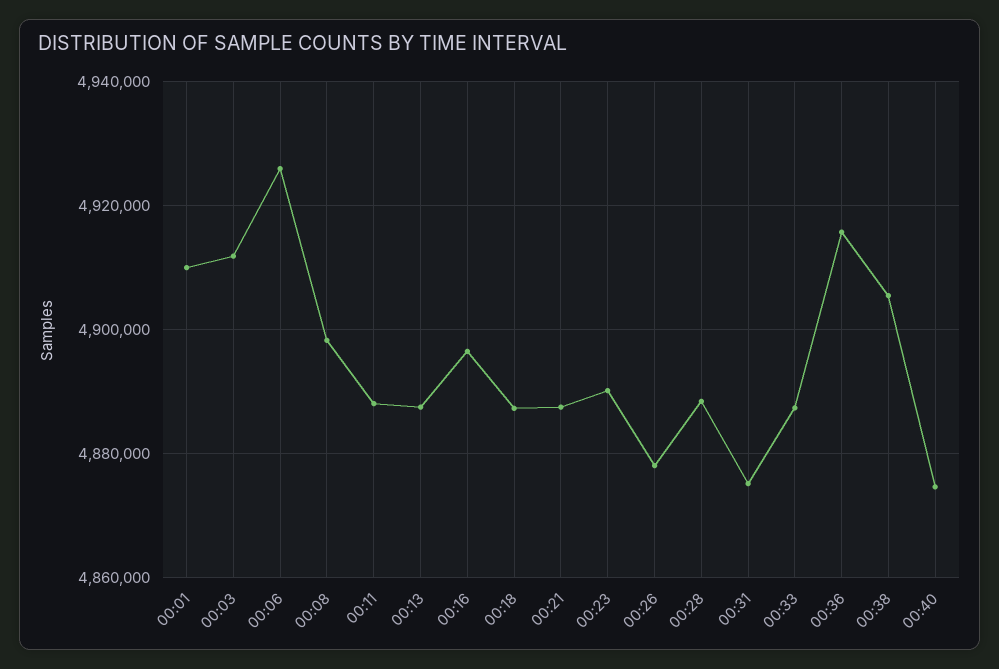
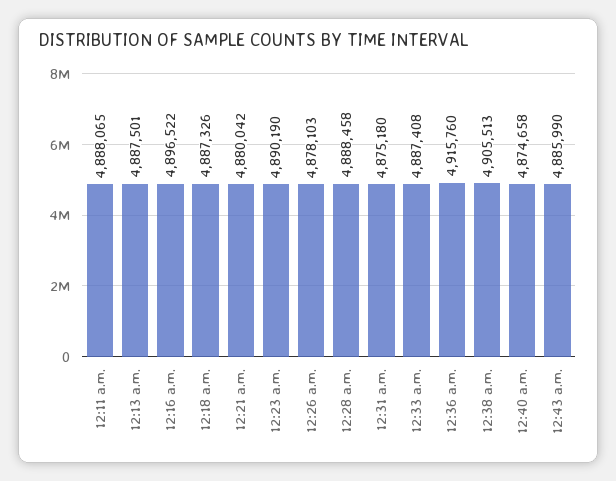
00:01: 4910000 -> none
00:03: 4912000 -> none
00:06: 4926000 -> none
00:08: 4898000 -> none
00:21: 4888000 -> 4880042
12:43 a.m.: none -> 4885990

